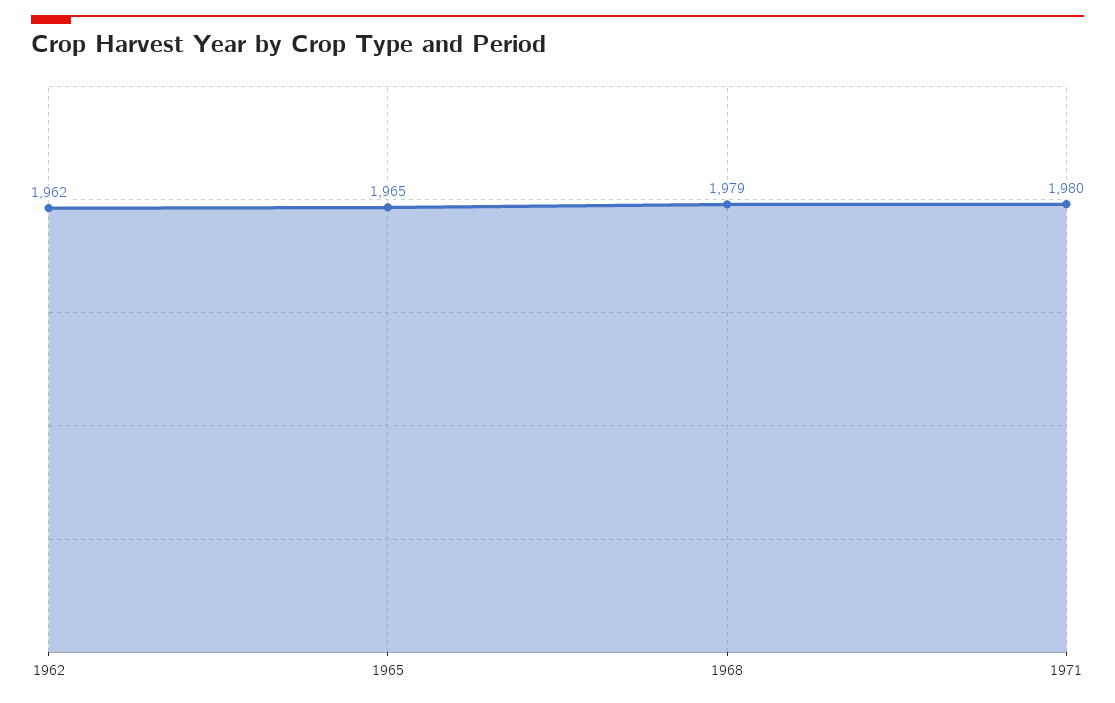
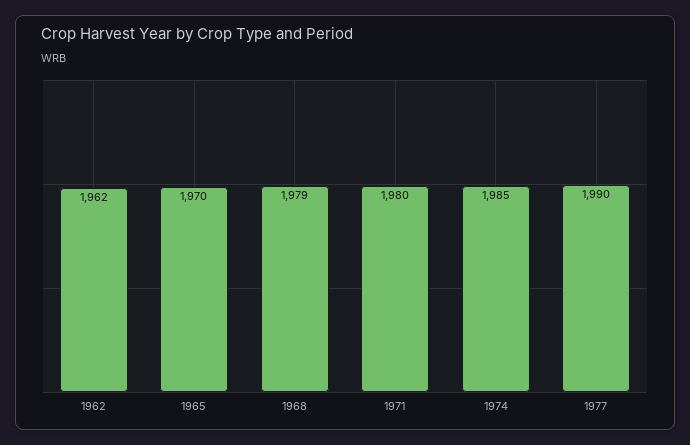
1965: 1965 -> 1970
1974: none -> 1985
1977: none -> 1990

